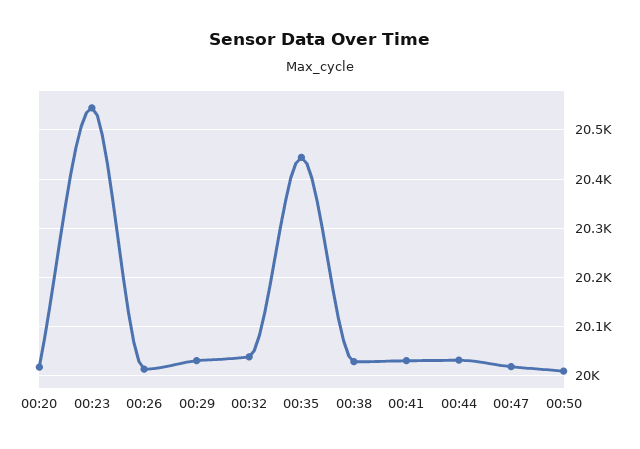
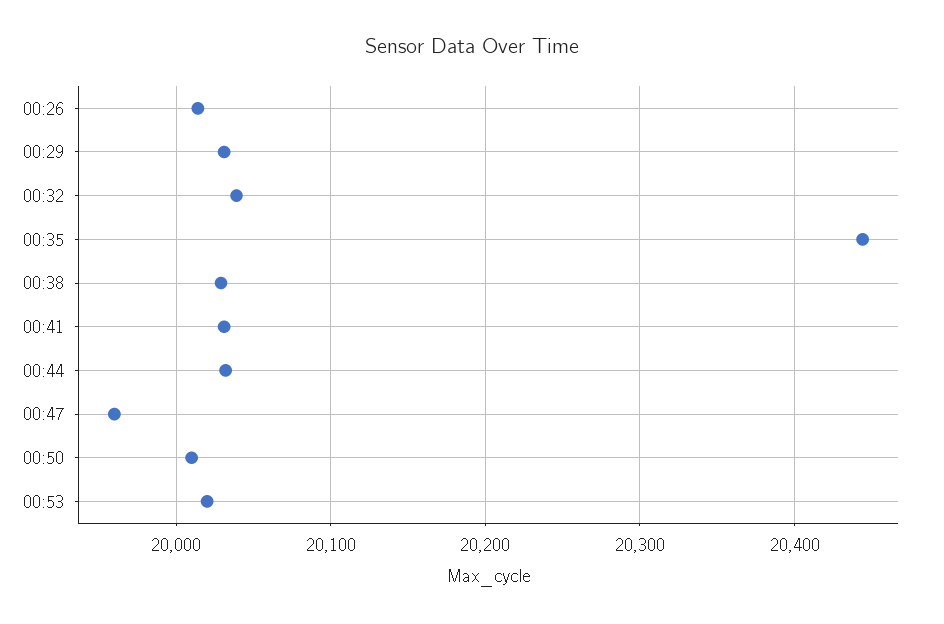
00:20: 20020 -> none
00:23: 20540 -> none
00:47: 20020 -> 19960
00:53: none -> 20020

